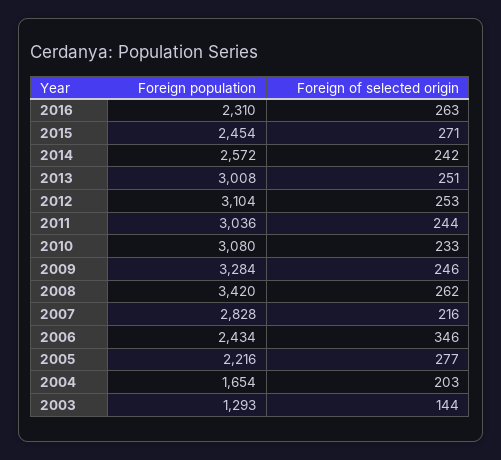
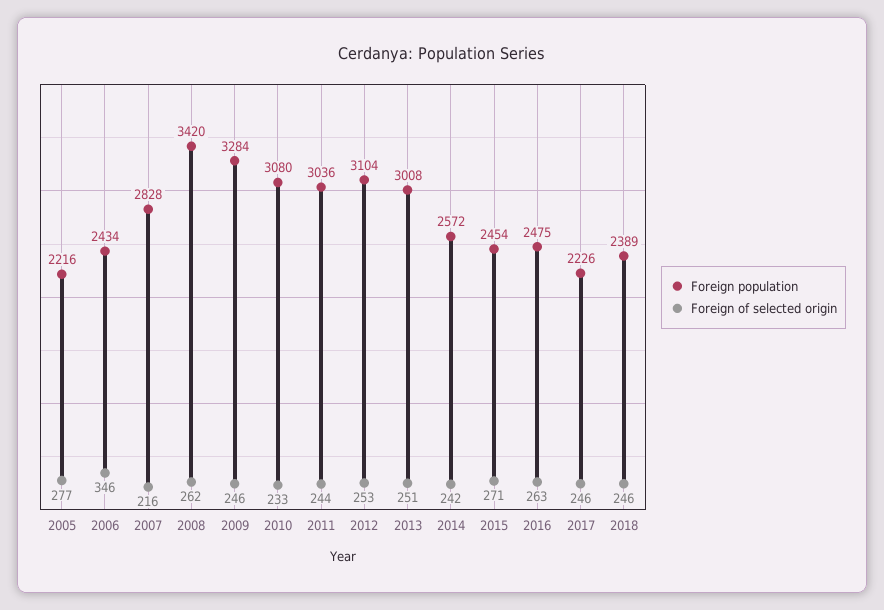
Foreign population, 2016: 2310 -> 2475
Foreign population, 2004: 1654 -> none
Foreign of selected origin, 2004: 203 -> none
Foreign population, 2003: 1293 -> none
Foreign of selected origin, 2003: 144 -> none
Foreign population, 2017: none -> 2226
Foreign of selected origin, 2017: none -> 246
Foreign population, 2018: none -> 2389
Foreign of selected origin, 2018: none -> 246

